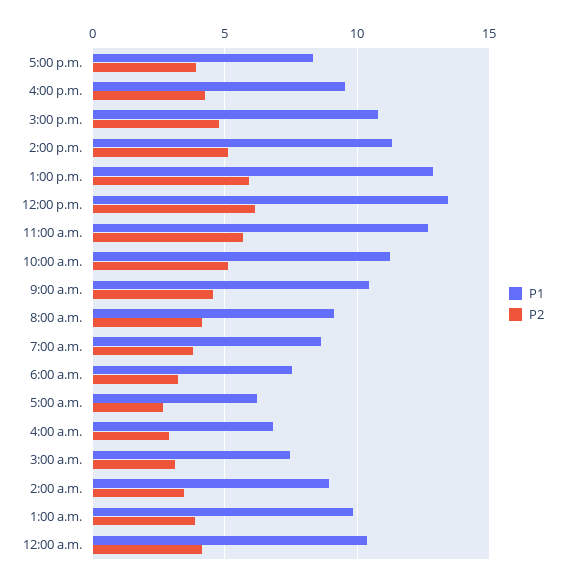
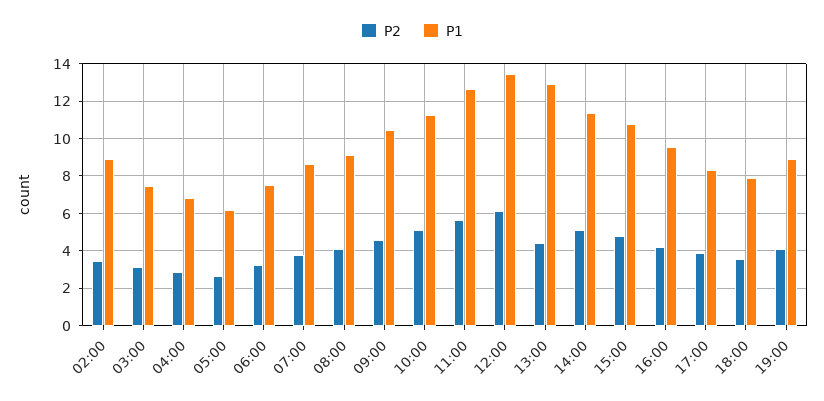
P2, 1:00 p.m.: 6 -> 4.5
P1, 1:00 a.m.: 10 -> none
P2, 1:00 a.m.: 4 -> none
P1, 12:00 a.m.: 10.5 -> none
P2, 12:00 a.m.: 4 -> none
P2, 18:00: none -> 3.5
P1, 18:00: none -> 8
P2, 19:00: none -> 4
P1, 19:00: none -> 9

